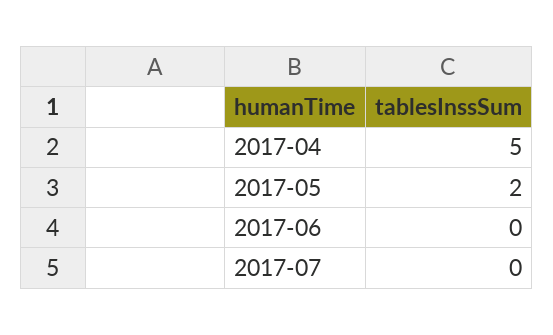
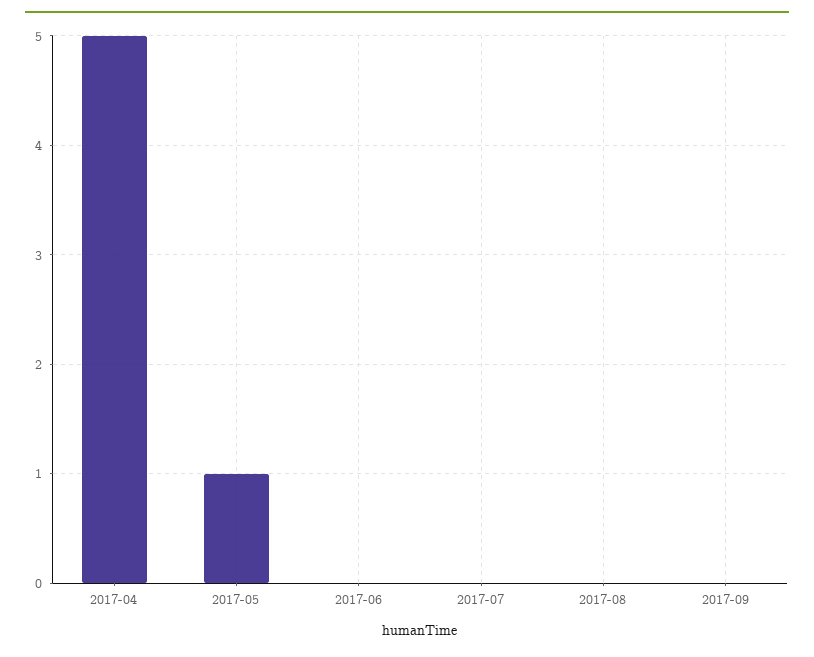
2017-05: 2 -> 1
2017-08: none -> 0
2017-09: none -> 0

